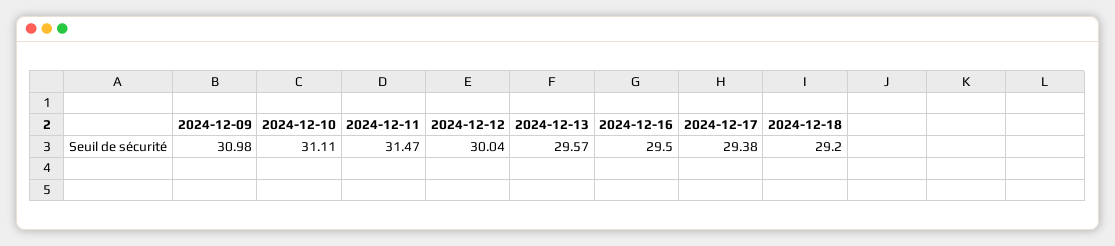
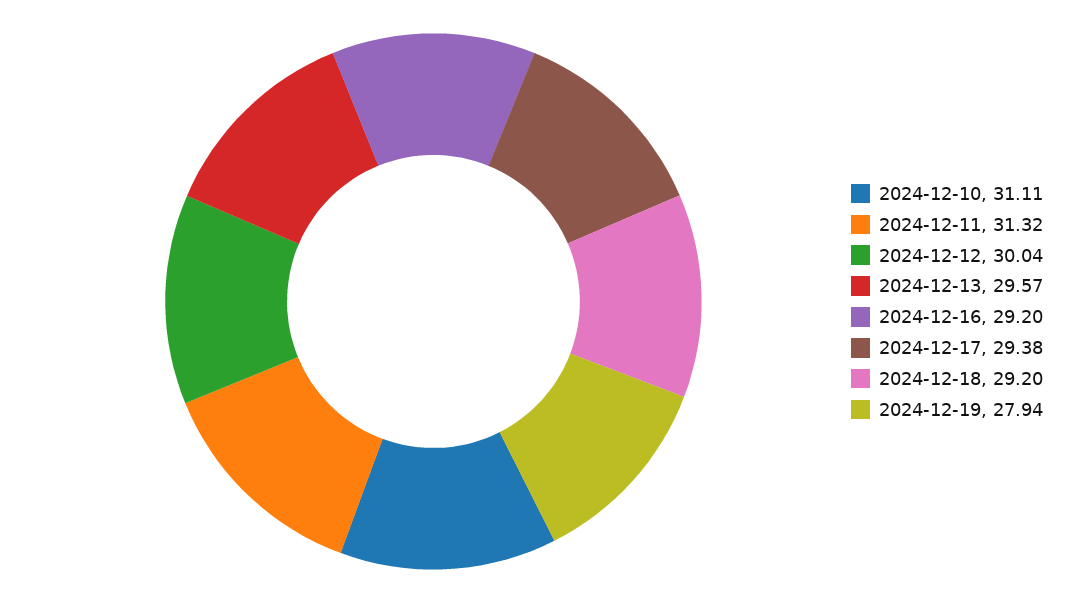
2024-12-09: 30.98 -> none
2024-12-11: 31.47 -> 31.32
2024-12-16: 29.5 -> 29.2
2024-12-19: none -> 27.94

